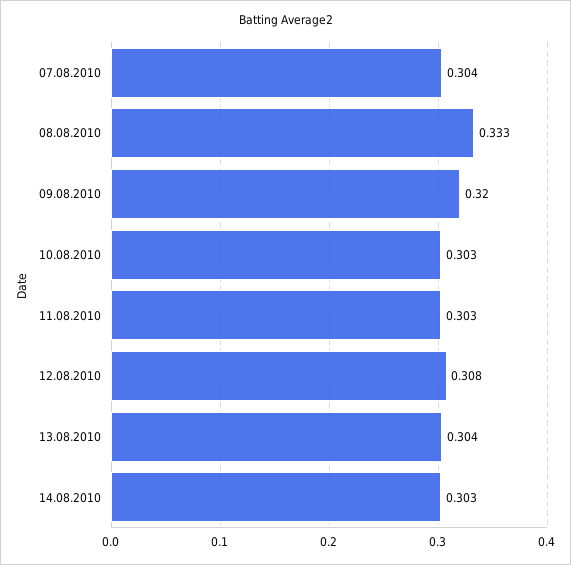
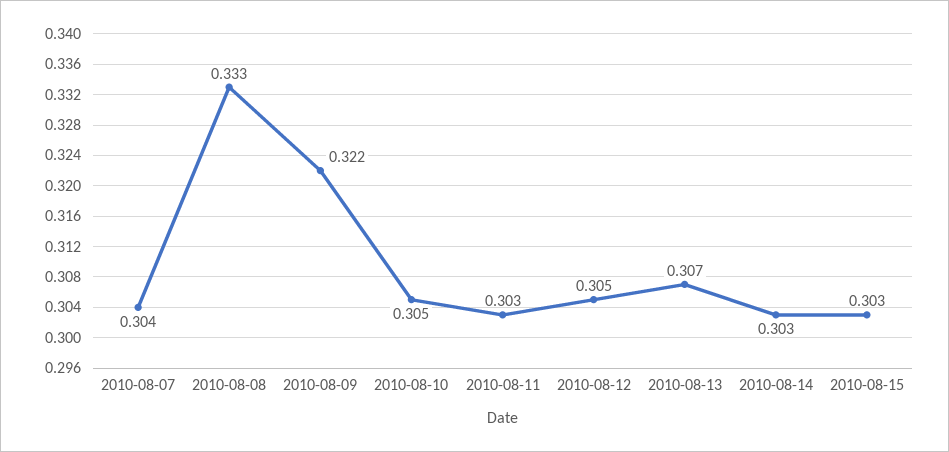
09.08.2010: 0.32 -> 0.322
10.08.2010: 0.303 -> 0.305
12.08.2010: 0.308 -> 0.305
13.08.2010: 0.304 -> 0.307
2010-08-15: none -> 0.303

